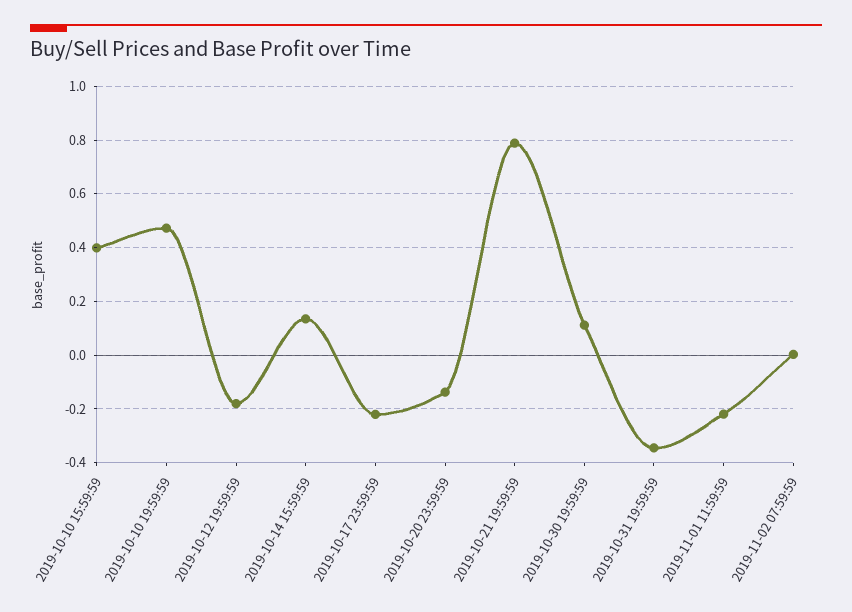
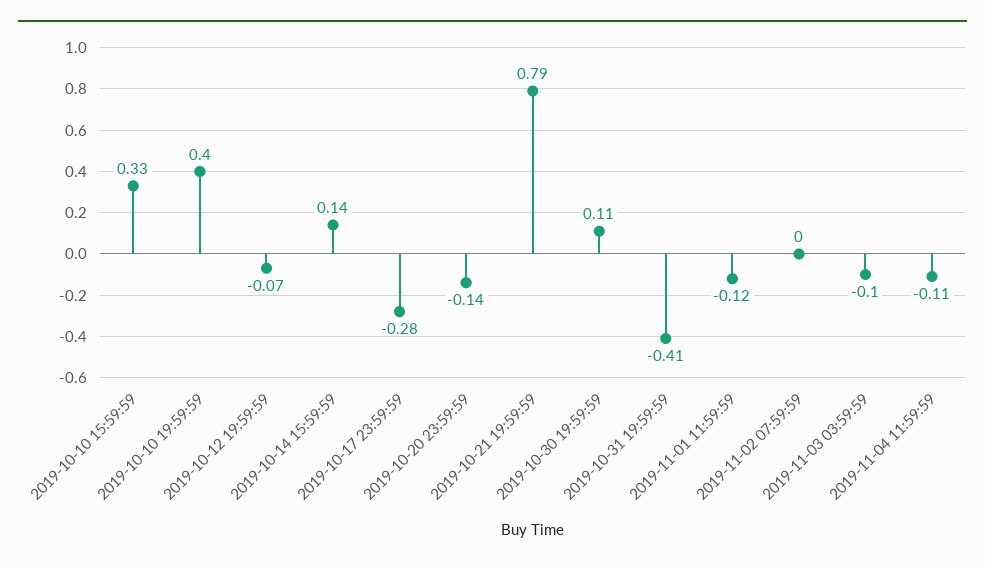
2019-10-10 15:59:59: 0.4 -> 0.33
2019-10-10 19:59:59: 0.475 -> 0.4
2019-10-12 19:59:59: -0.175 -> -0.07
2019-10-17 23:59:59: -0.225 -> -0.28
2019-10-31 19:59:59: -0.35 -> -0.41
2019-11-01 11:59:59: -0.225 -> -0.12
2019-11-03 03:59:59: none -> -0.1
2019-11-04 11:59:59: none -> -0.11

